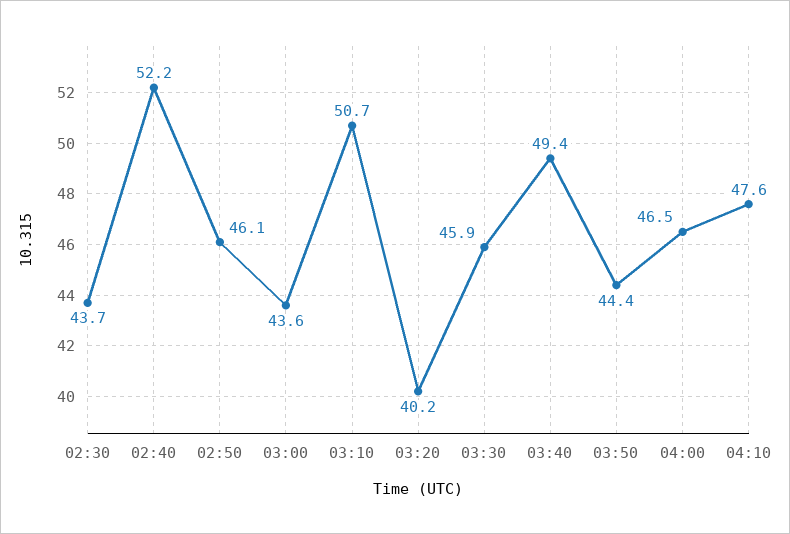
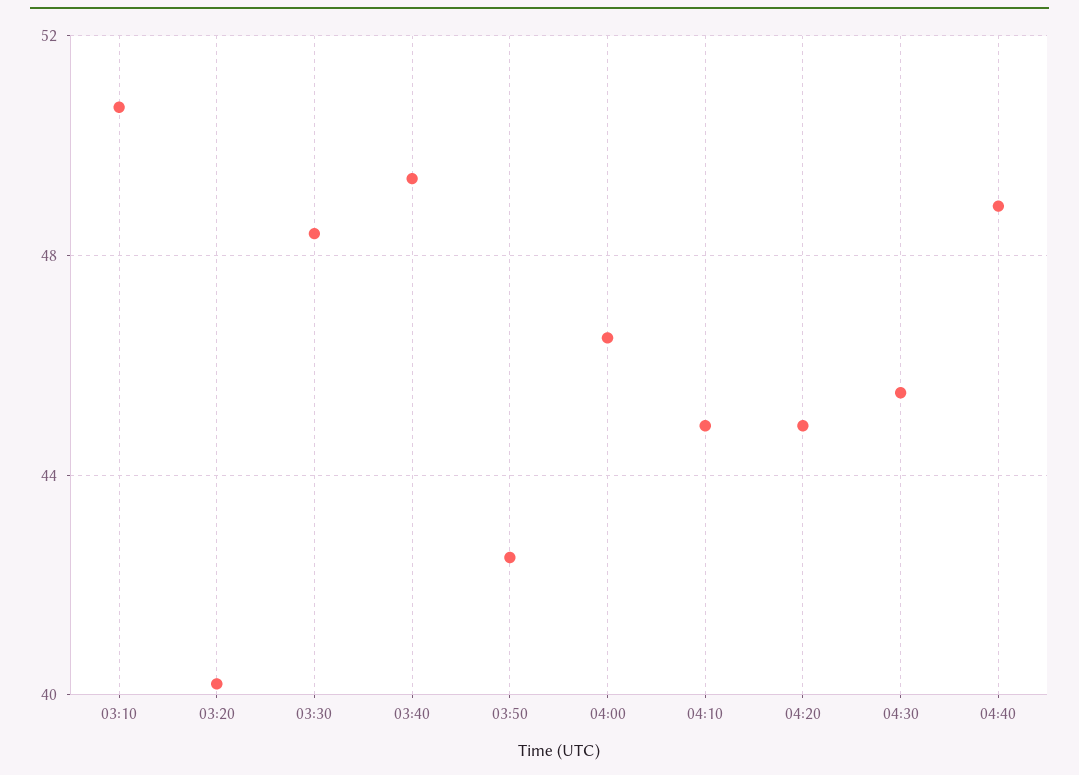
02:30: 43.7 -> none
02:40: 52.2 -> none
02:50: 46.1 -> none
03:00: 43.6 -> none
03:30: 45.9 -> 48.5
03:50: 44.4 -> 42.5
04:10: 47.6 -> 45
04:20: none -> 45
04:30: none -> 45.5
04:40: none -> 49

